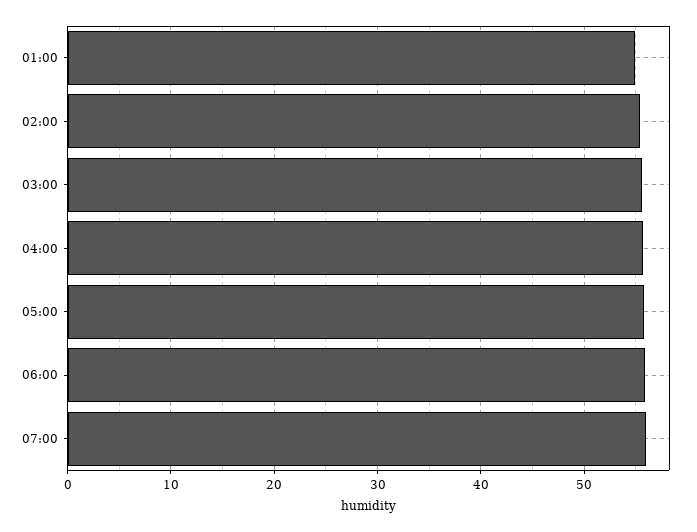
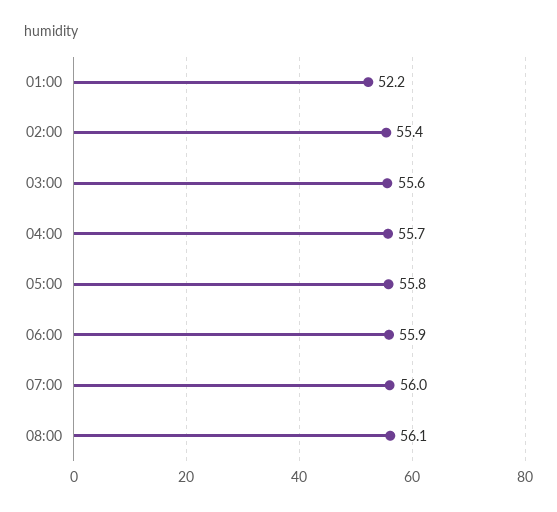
01:00: 55 -> 52.2
08:00: none -> 56.1

